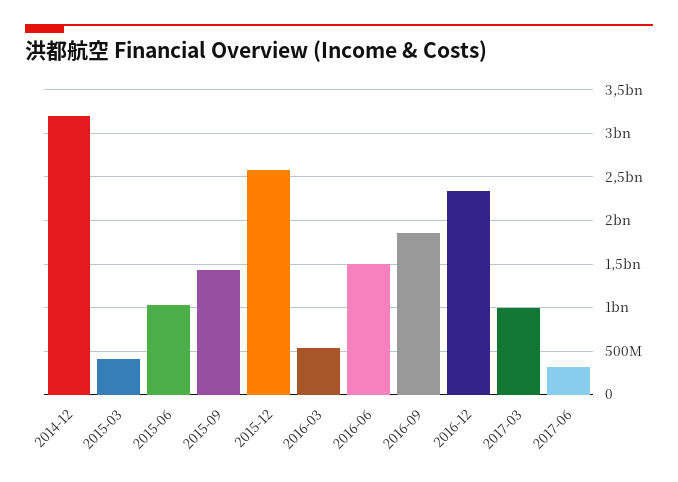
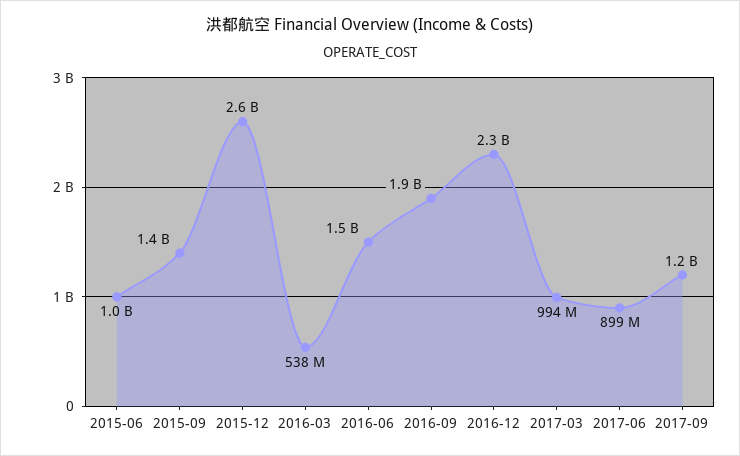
2014-12: 3200000000 -> none
2015-03: 400000000 -> none
2017-06: 300000000 -> 899000000
2017-09: none -> 1200000000

